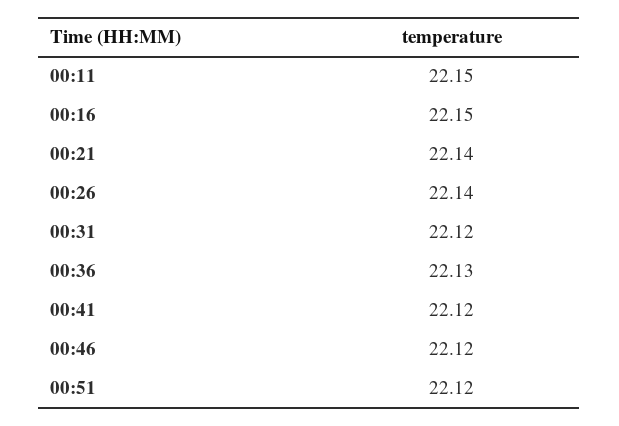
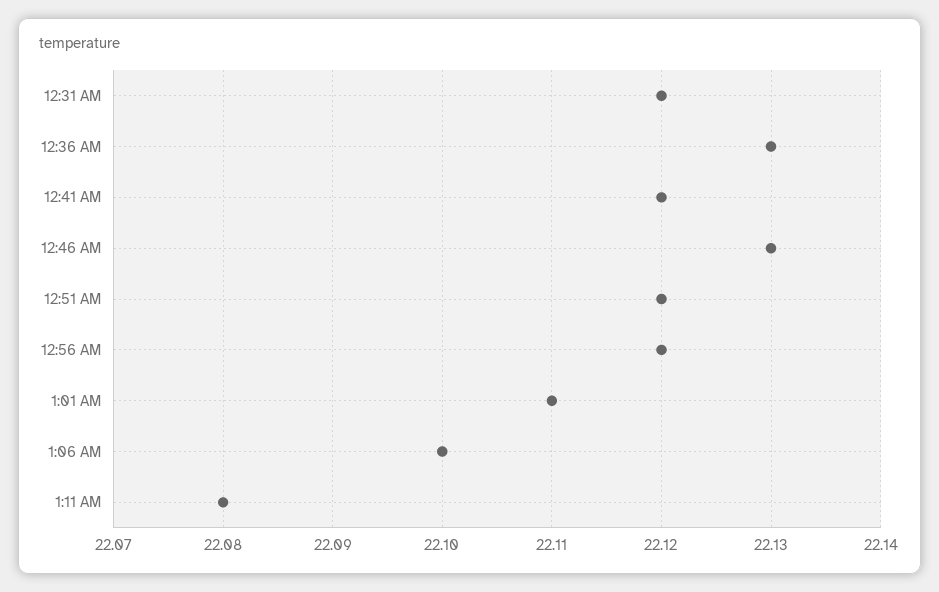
00:11: 22.15 -> none
00:16: 22.15 -> none
00:21: 22.14 -> none
00:26: 22.14 -> none
00:46: 22.12 -> 22.13
12:56 AM: none -> 22.12
1:01 AM: none -> 22.11
1:06 AM: none -> 22.1
1:11 AM: none -> 22.08

